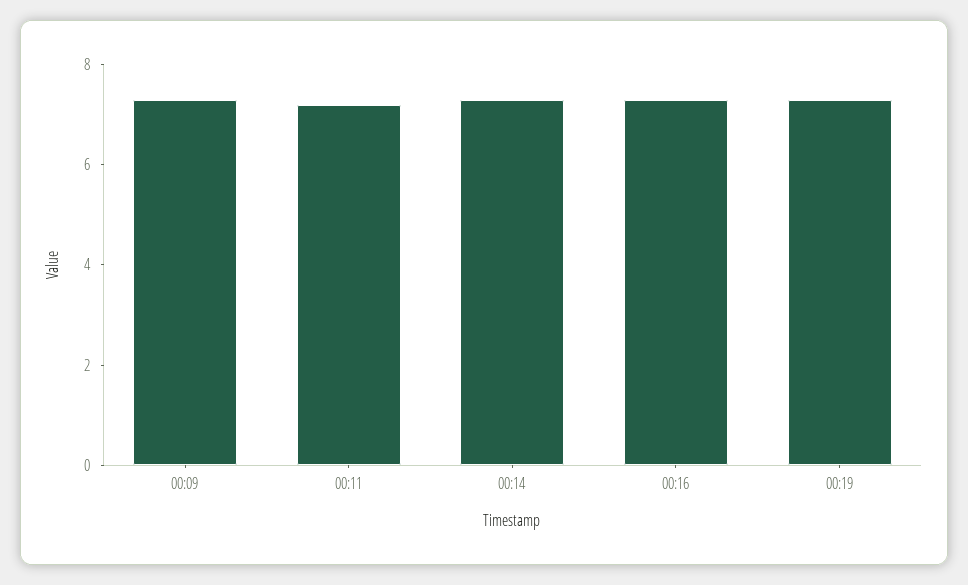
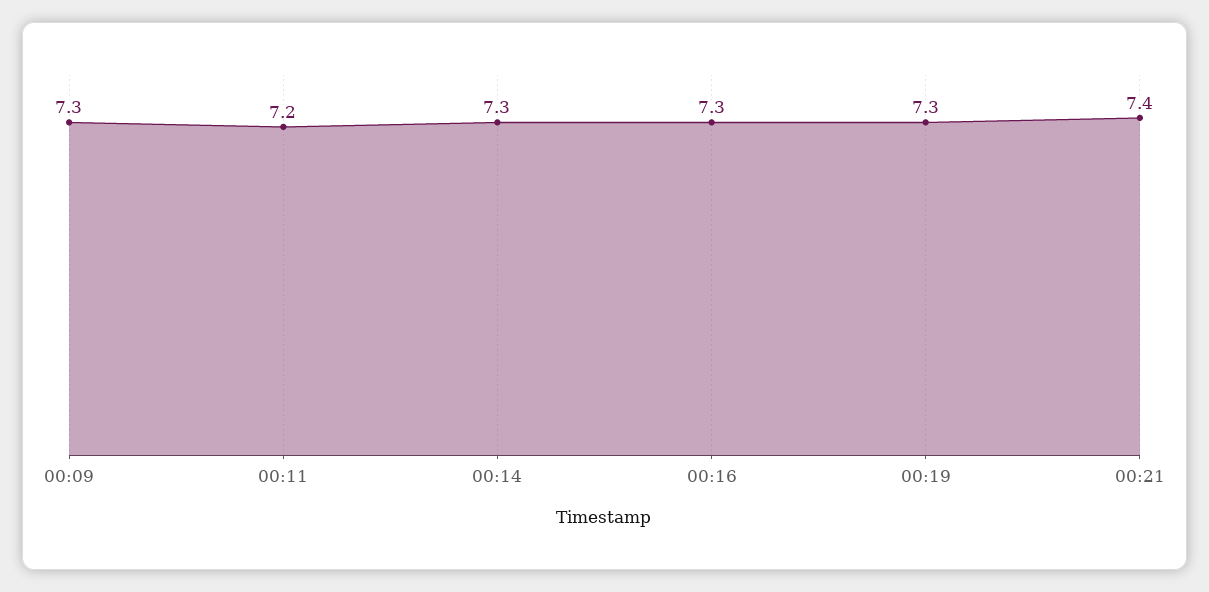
00:21: none -> 7.4

